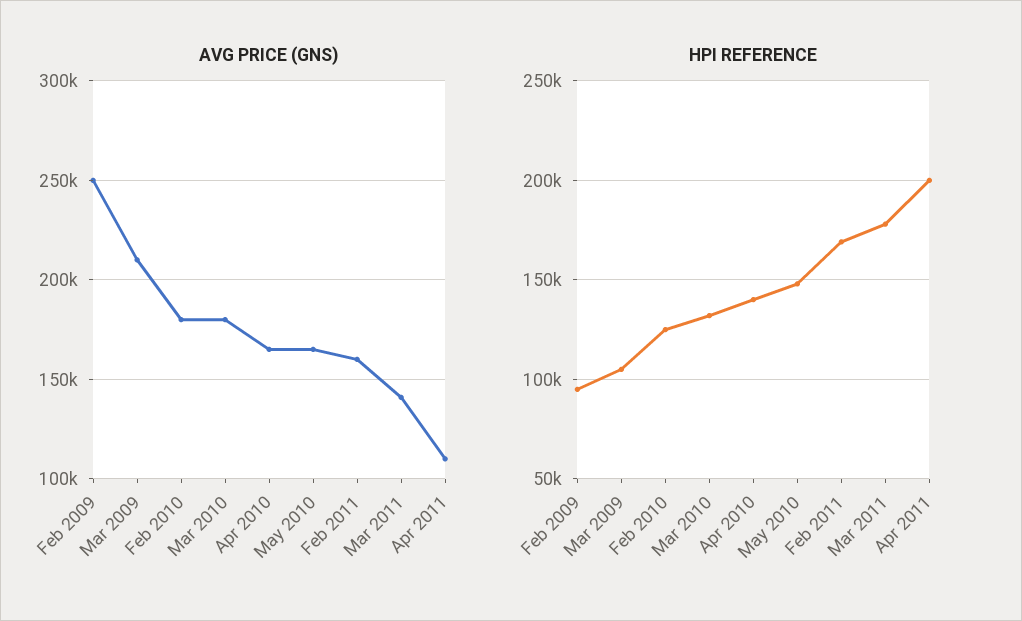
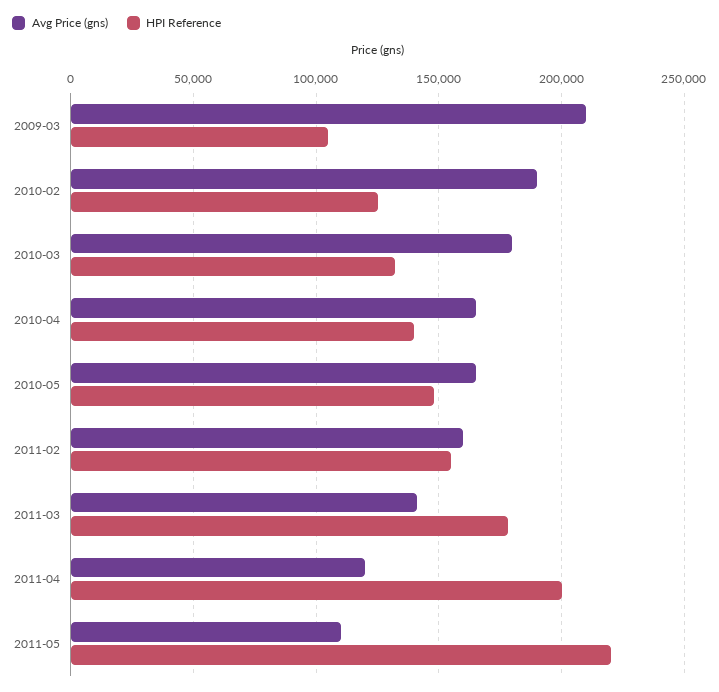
AVG PRICE (GNS), Feb 2009: 250000 -> none
AVG PRICE (GNS), Feb 2010: 180000 -> 190000
AVG PRICE (GNS), Apr 2011: 110000 -> 120000
HPI REFERENCE, Feb 2009: 95000 -> none
HPI REFERENCE, Feb 2011: 170000 -> 155000
AVG PRICE (GNS), 2011-05: none -> 110000
HPI REFERENCE, 2011-05: none -> 220000

